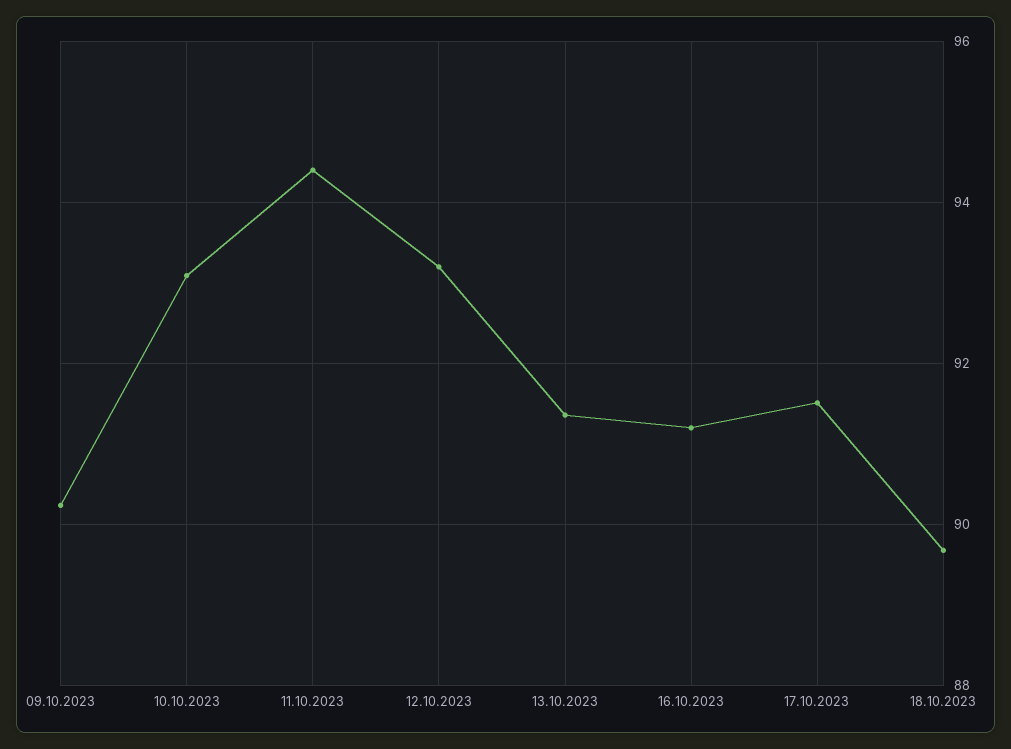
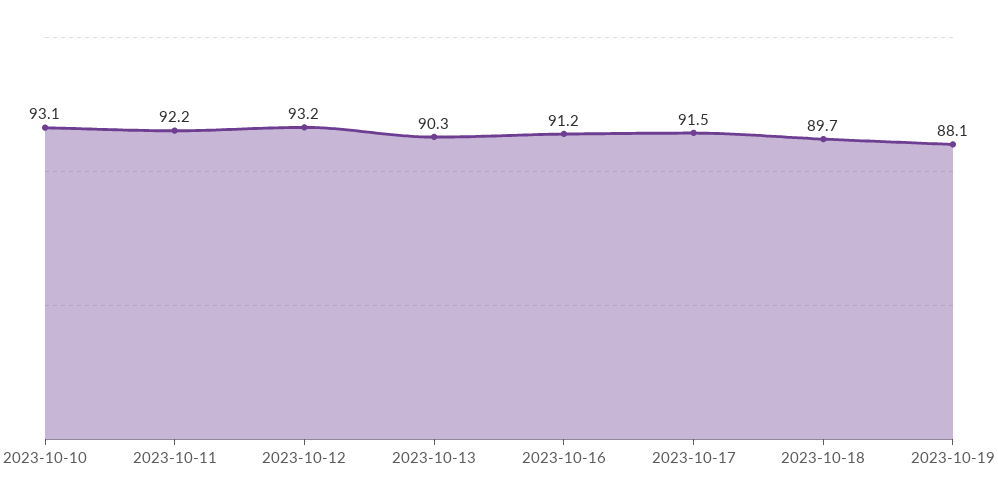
09.10.2023: 90.2 -> none
11.10.2023: 94.4 -> 92.2
13.10.2023: 91.4 -> 90.3
2023-10-19: none -> 88.1

